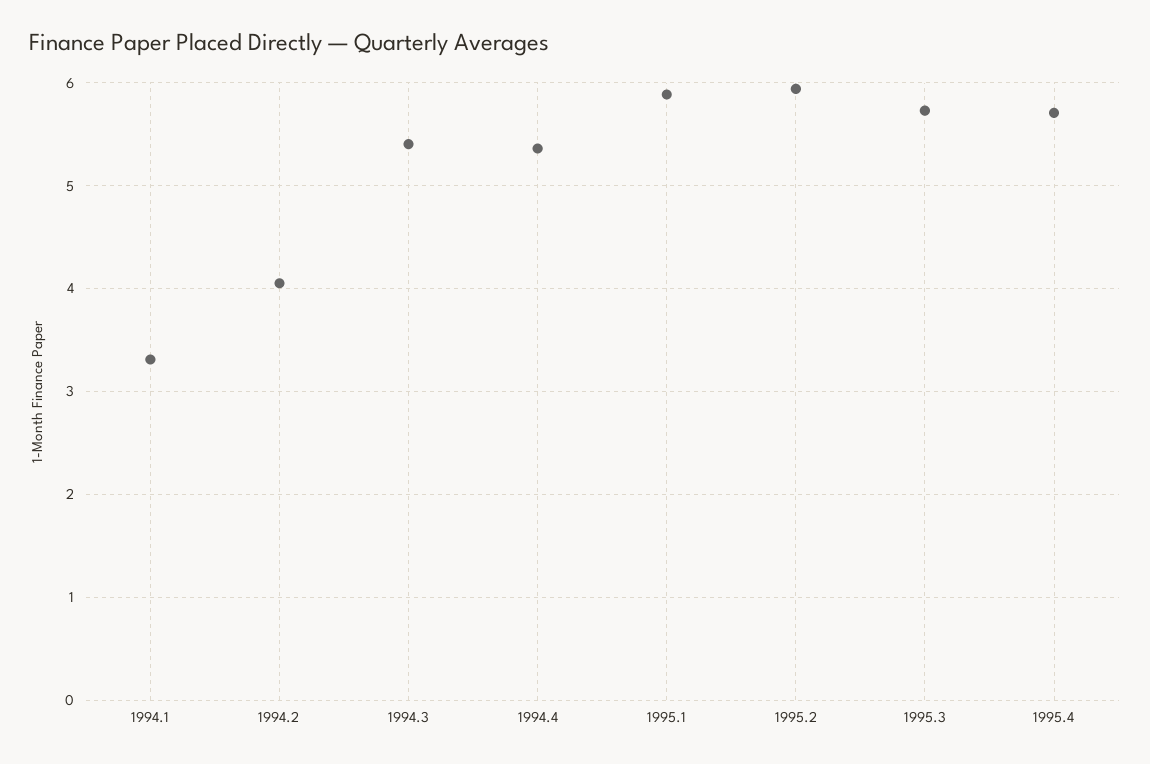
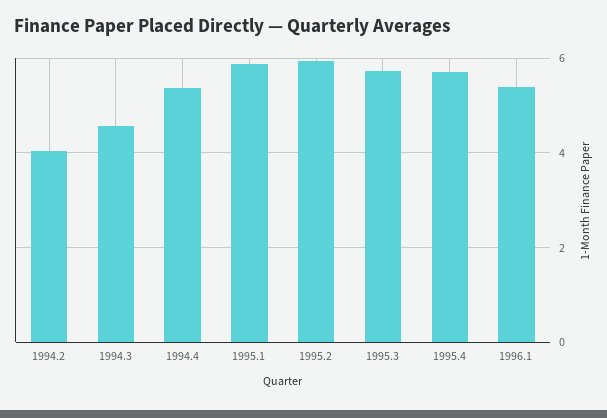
1994.1: 3.3 -> none
1994.3: 5.4 -> 4.6
1996.1: none -> 5.4

